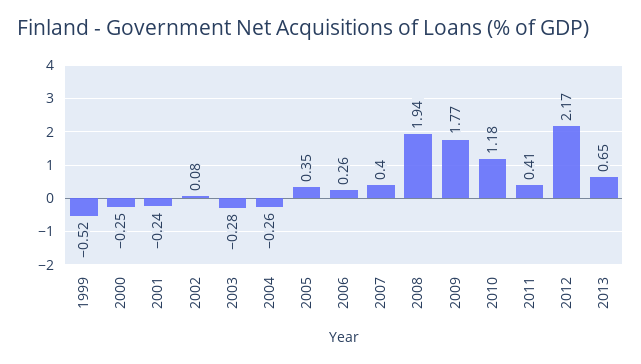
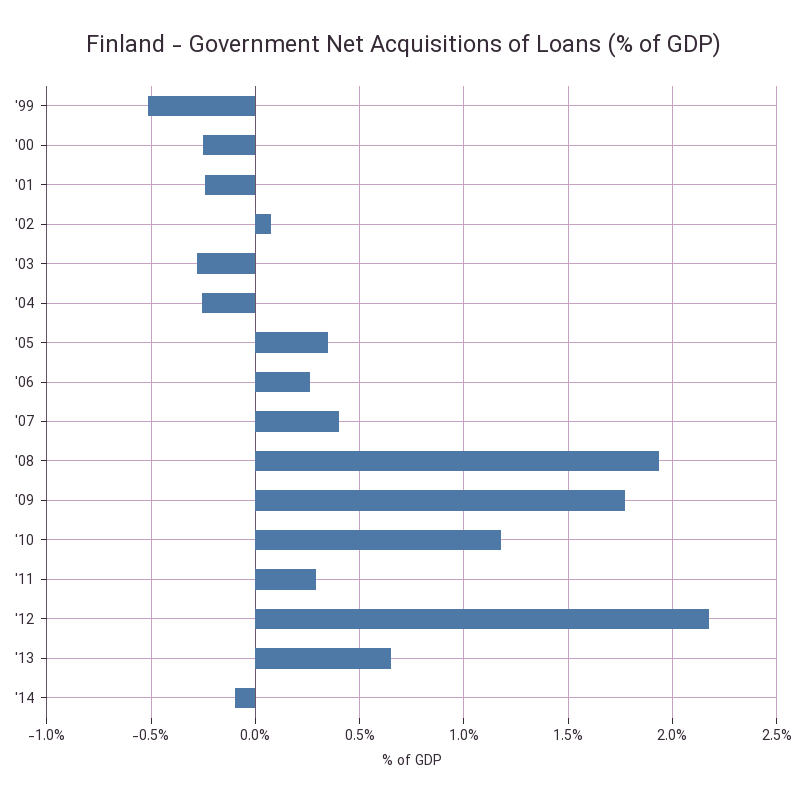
2011: 0.41 -> 0.3
'14: none -> -0.1

